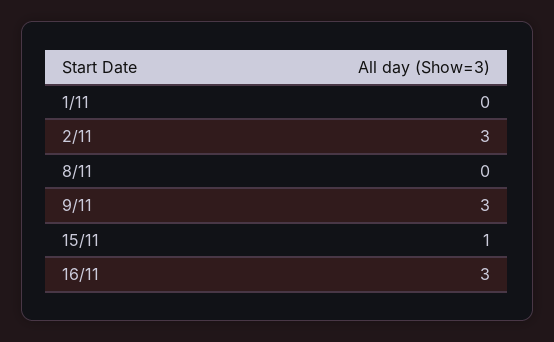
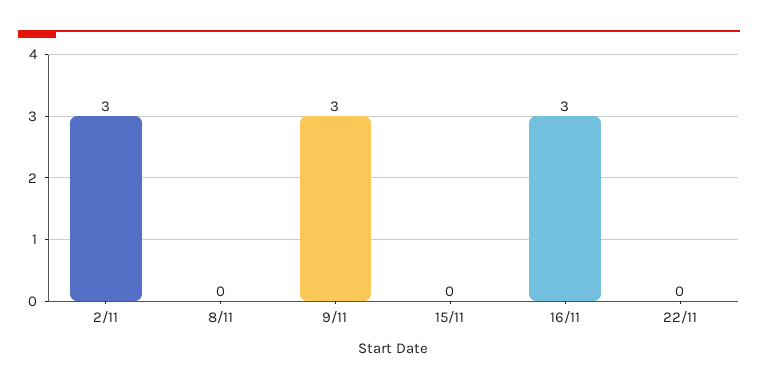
1/11: 0 -> none
15/11: 1 -> 0
22/11: none -> 0

